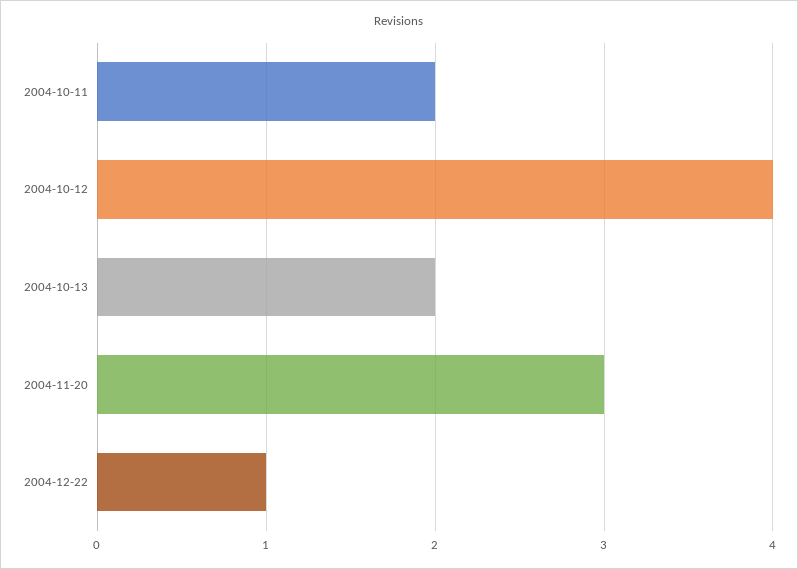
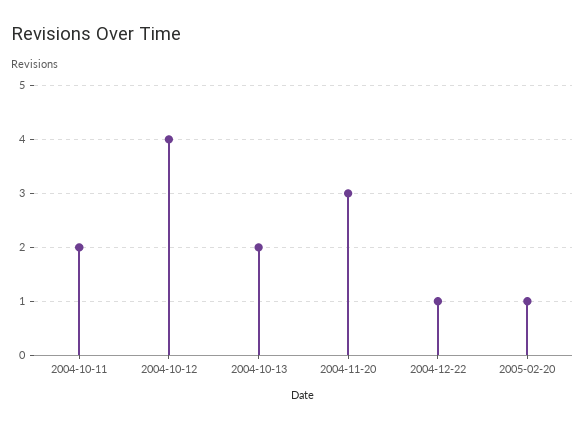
2005-02-20: none -> 1

